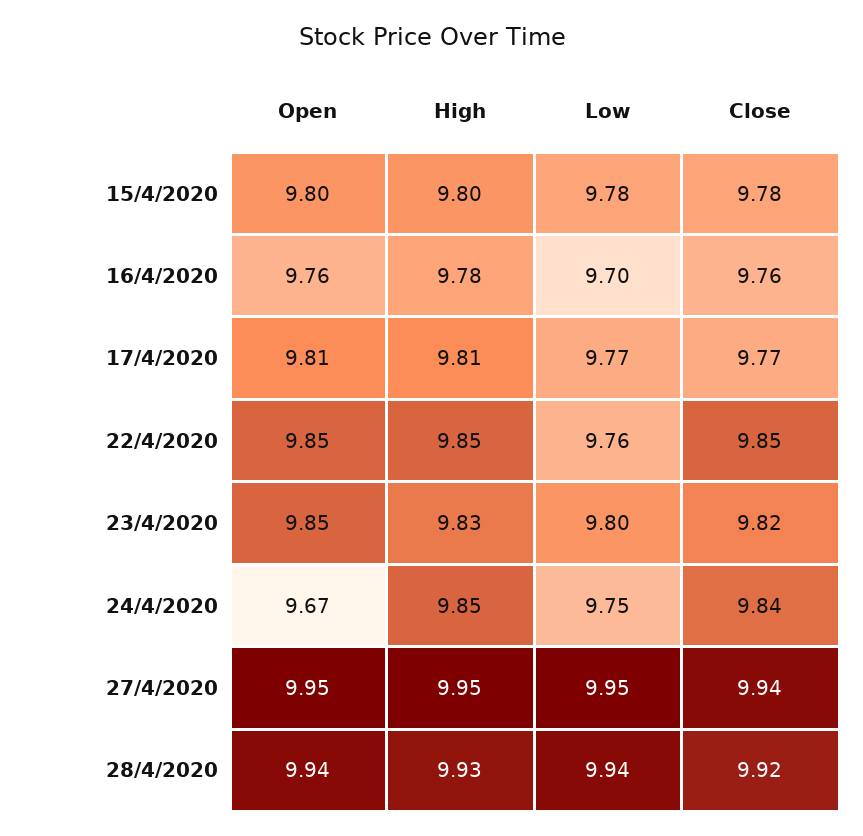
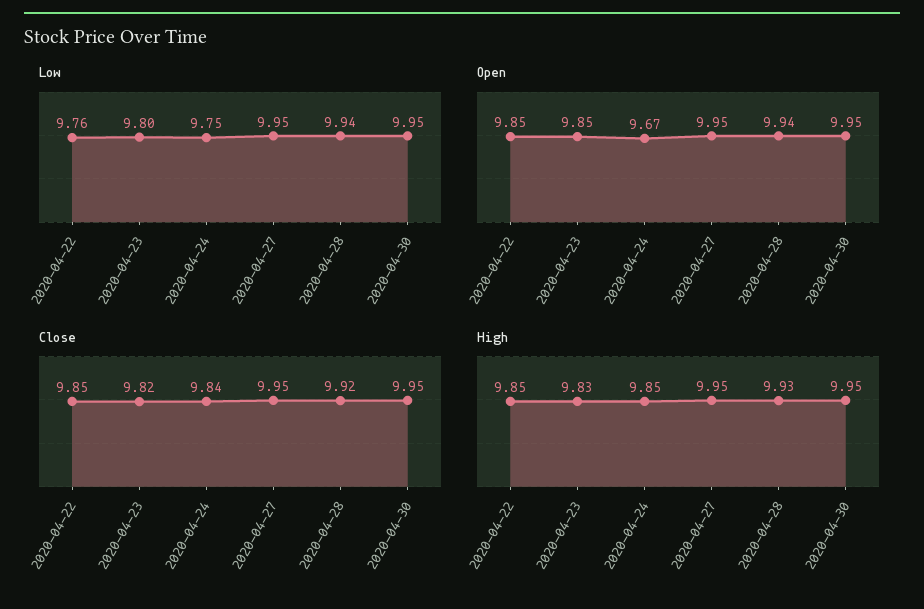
Open, 15/4/2020: 9.8 -> none
High, 15/4/2020: 9.8 -> none
Low, 15/4/2020: 9.78 -> none
Close, 15/4/2020: 9.78 -> none
Open, 16/4/2020: 9.76 -> none
High, 16/4/2020: 9.78 -> none
Low, 16/4/2020: 9.7 -> none
Close, 16/4/2020: 9.76 -> none
Open, 17/4/2020: 9.81 -> none
High, 17/4/2020: 9.81 -> none
Low, 17/4/2020: 9.77 -> none
Close, 17/4/2020: 9.77 -> none
Close, 27/4/2020: 9.94 -> 9.95
Low, 2020-04-30: none -> 9.95
Open, 2020-04-30: none -> 9.95
Close, 2020-04-30: none -> 9.95
High, 2020-04-30: none -> 9.95

